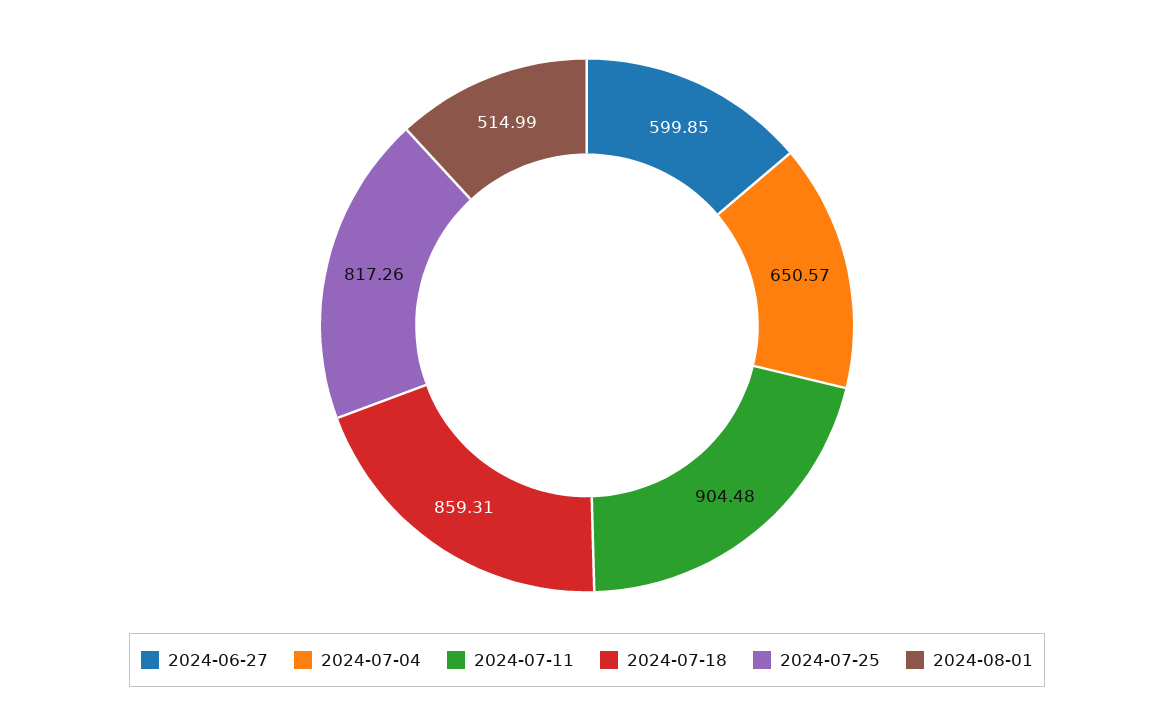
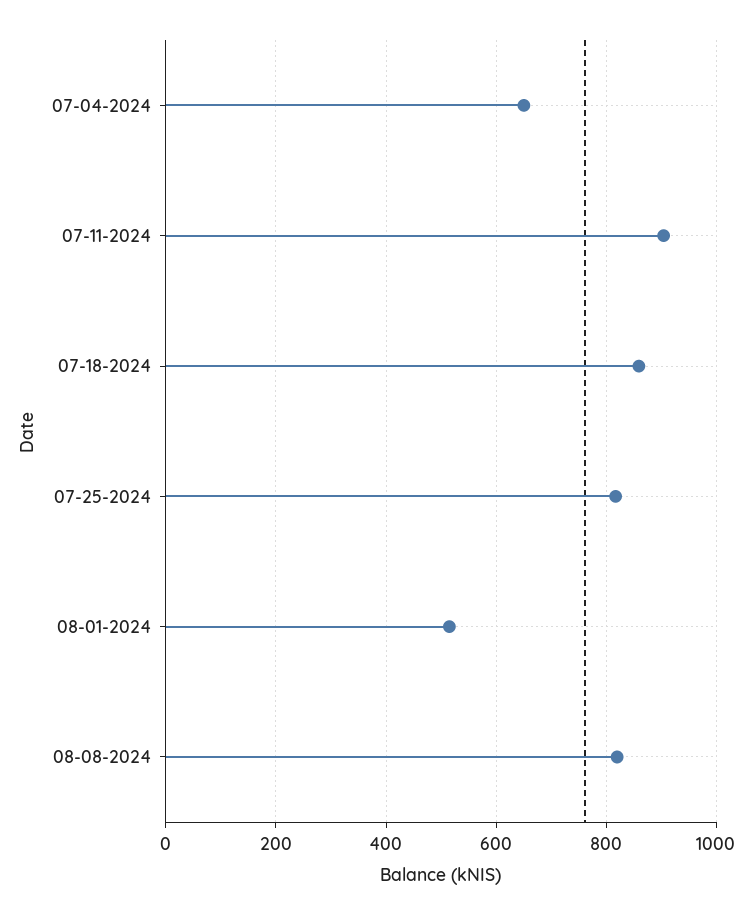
2024-06-27: 599.85 -> none
08-08-2024: none -> 820

